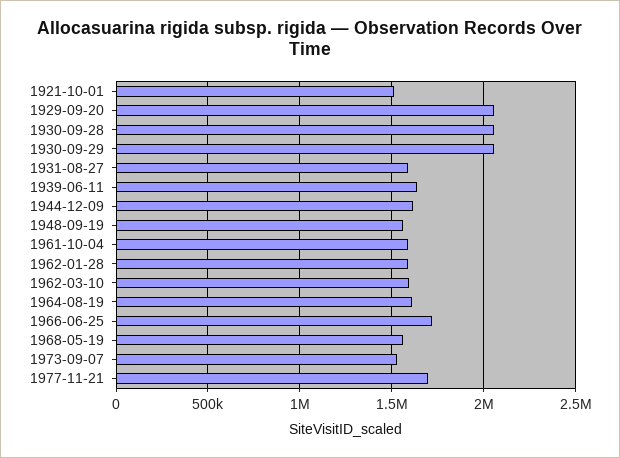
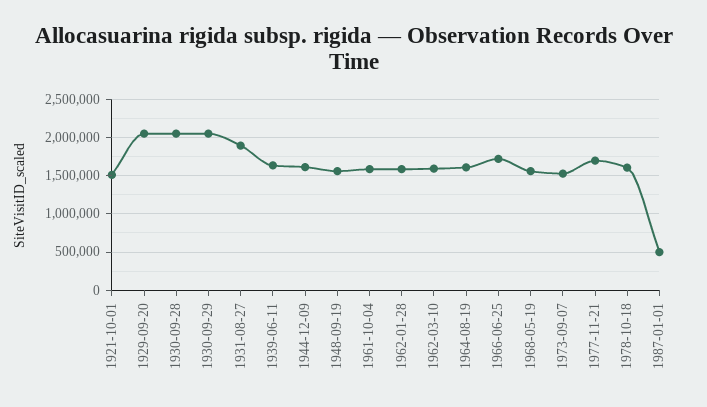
1931-08-27: 1600000 -> 1900000
1978-10-18: none -> 1600000
1987-01-01: none -> 500000

